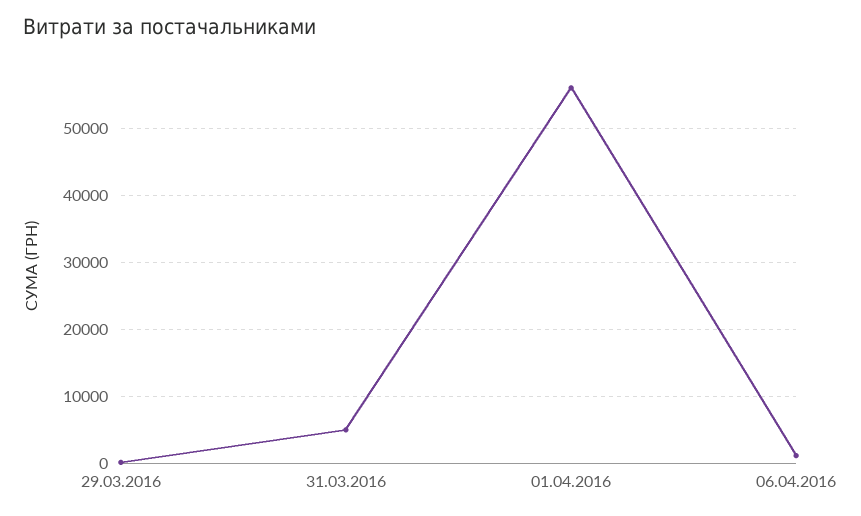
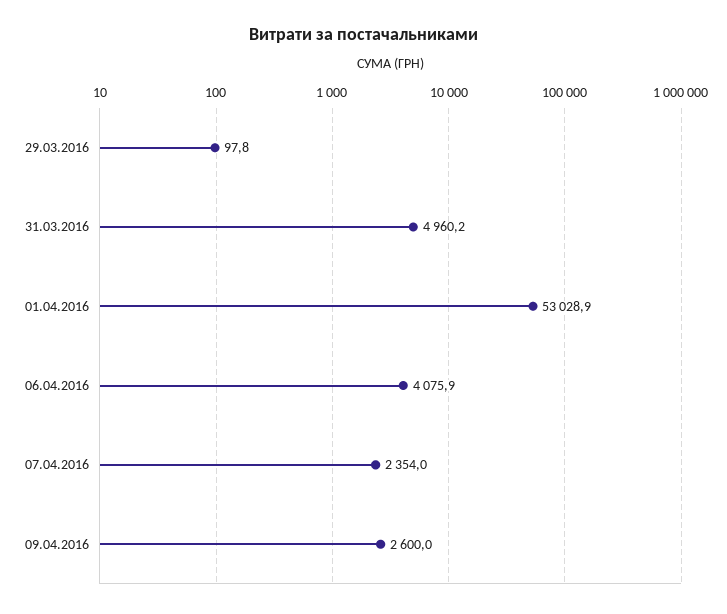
01.04.2016: 56000 -> 53028.9
06.04.2016: 1000 -> 4075.9
07.04.2016: none -> 2354
09.04.2016: none -> 2600

